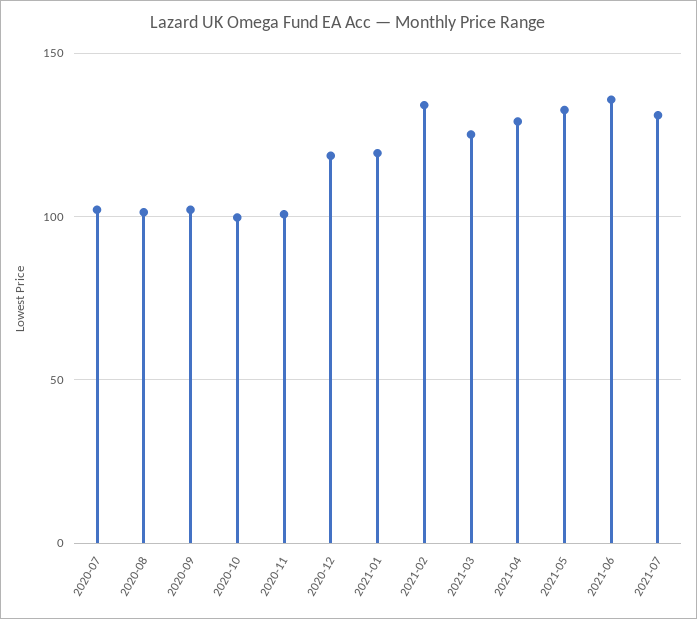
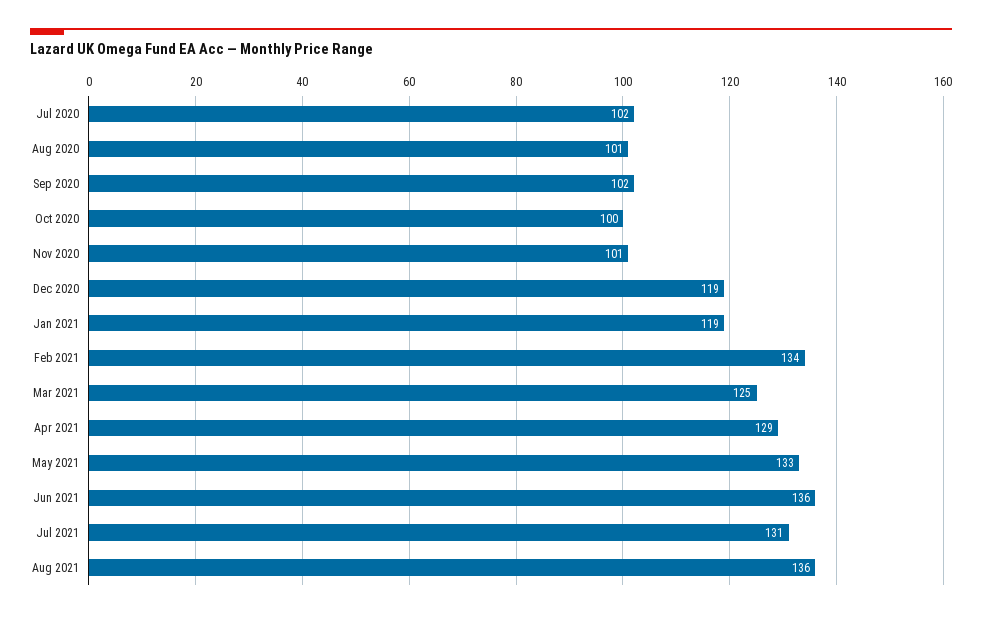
Aug 2021: none -> 136

